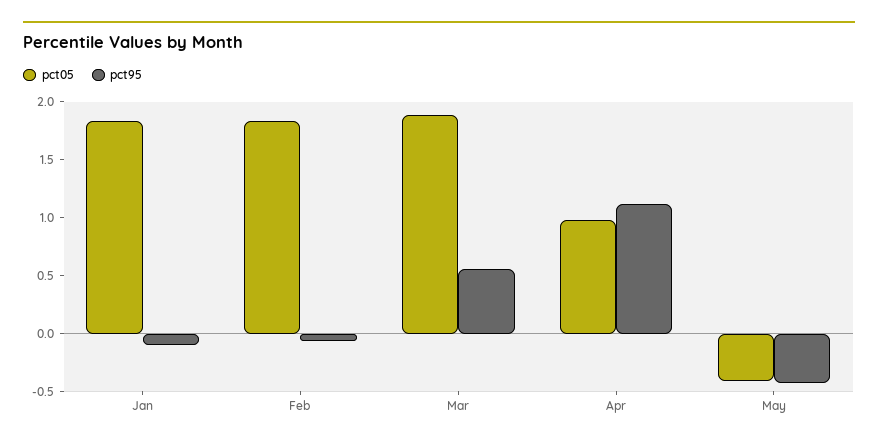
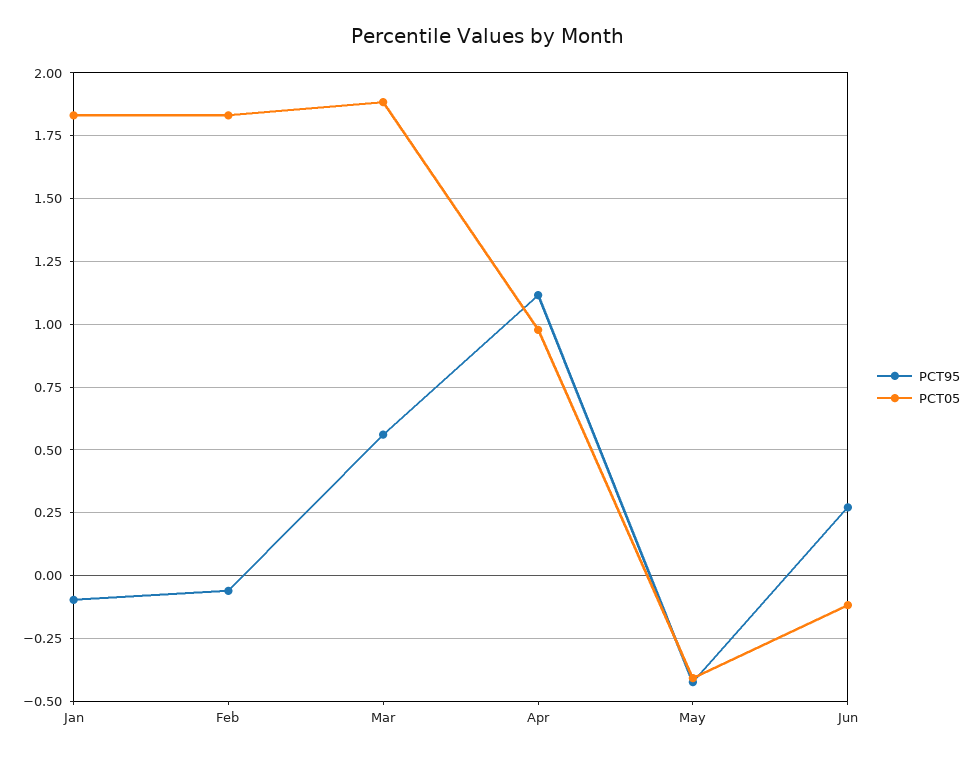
pct95, Jun: none -> 0.275
pct05, Jun: none -> -0.125

